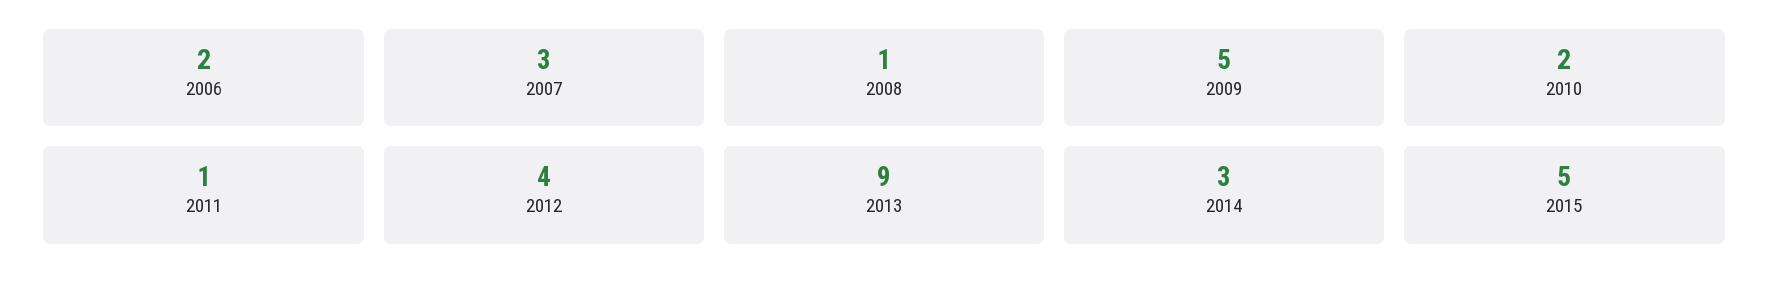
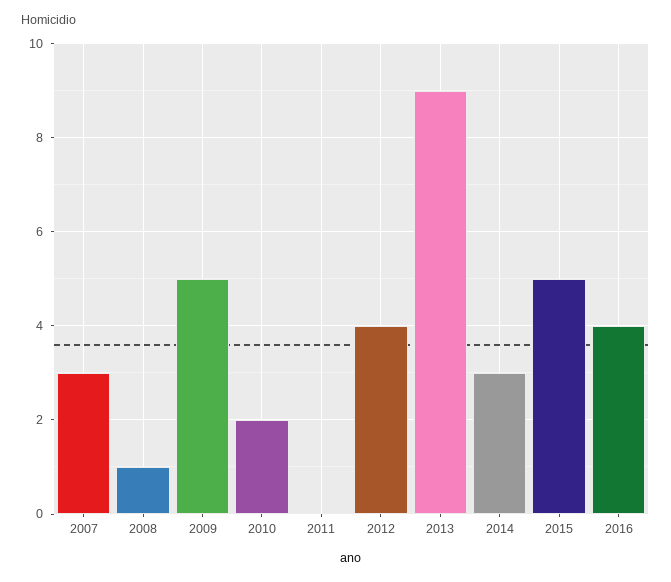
2006: 2 -> none
2011: 1 -> 0
2016: none -> 4

